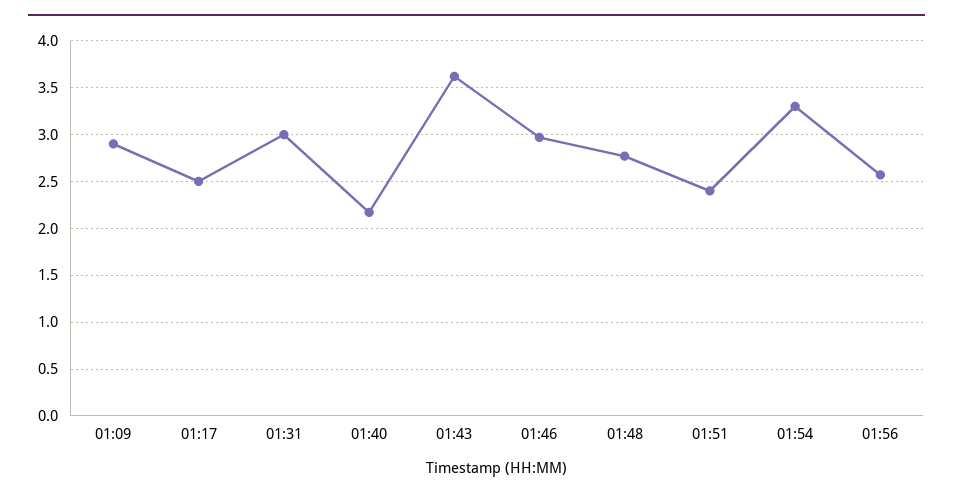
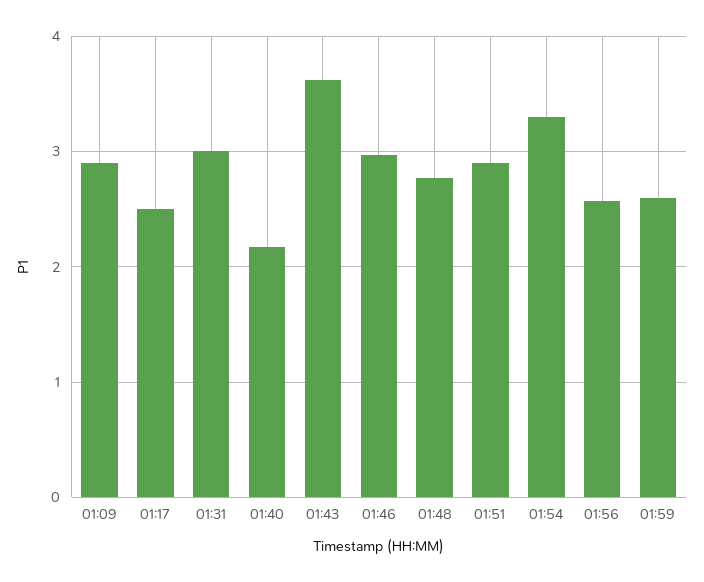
01:51: 2.4 -> 2.9
01:59: none -> 2.6

